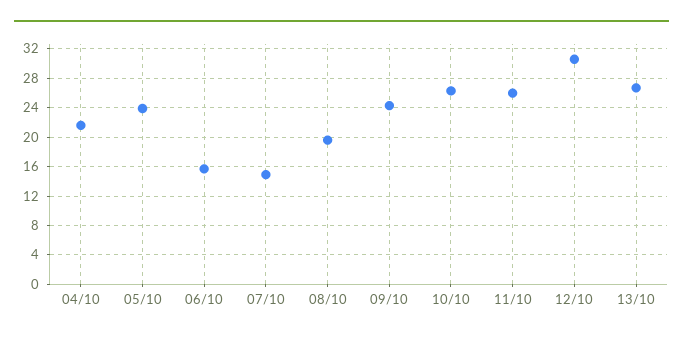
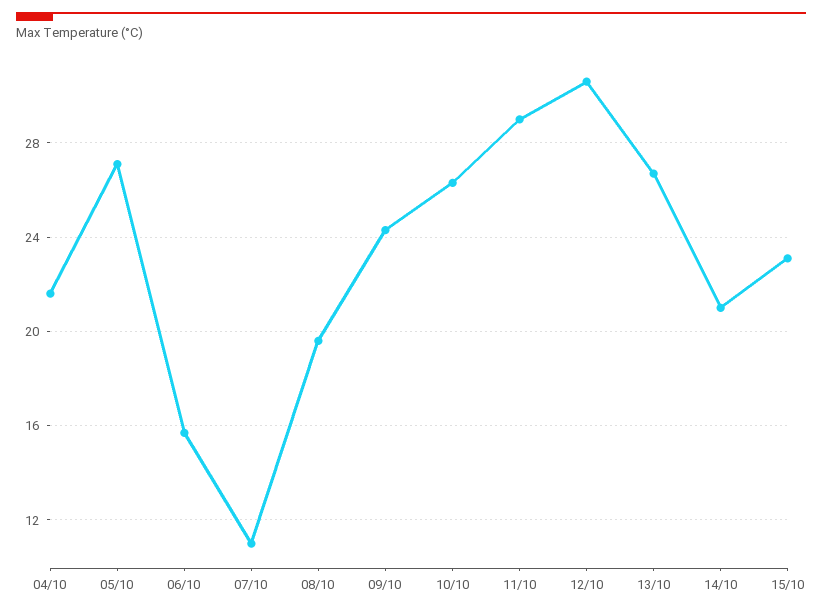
05/10: 24 -> 27
07/10: 15 -> 11
11/10: 26 -> 29
14/10: none -> 21
15/10: none -> 23

